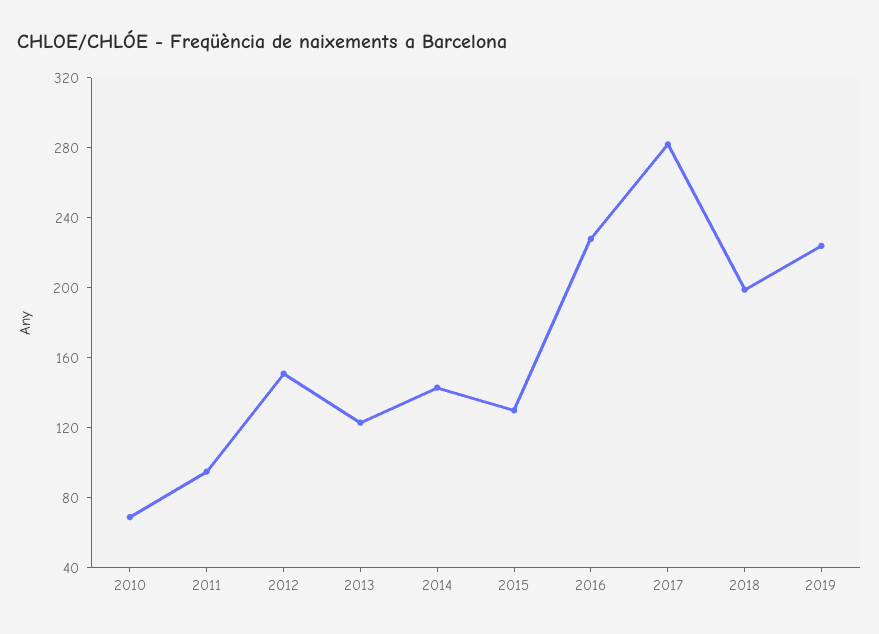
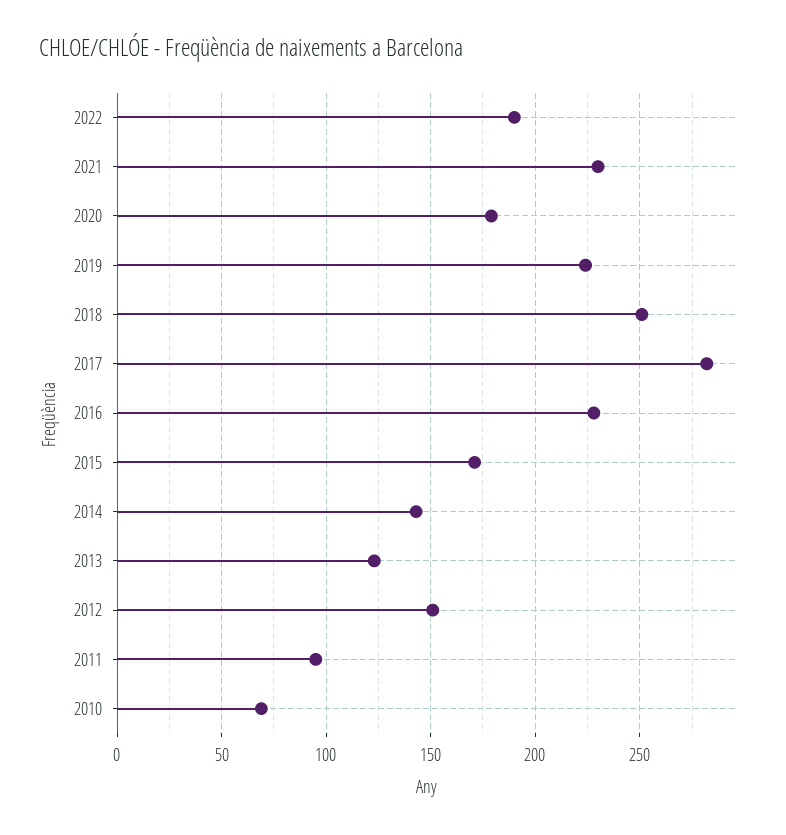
2015: 130 -> 170
2018: 200 -> 250
2022: none -> 190
2021: none -> 230
2020: none -> 180

